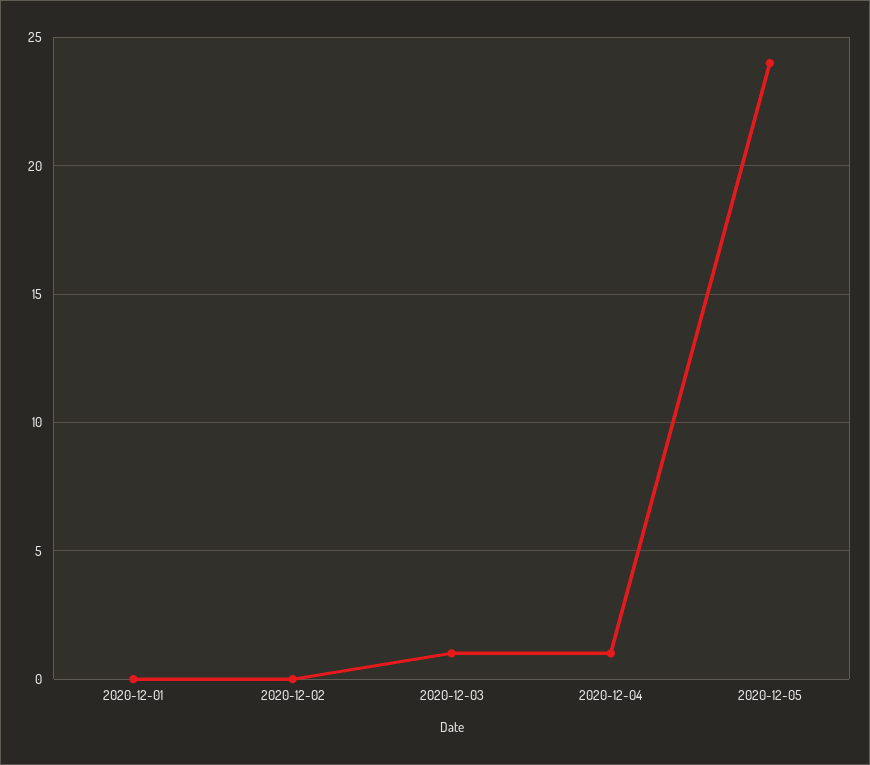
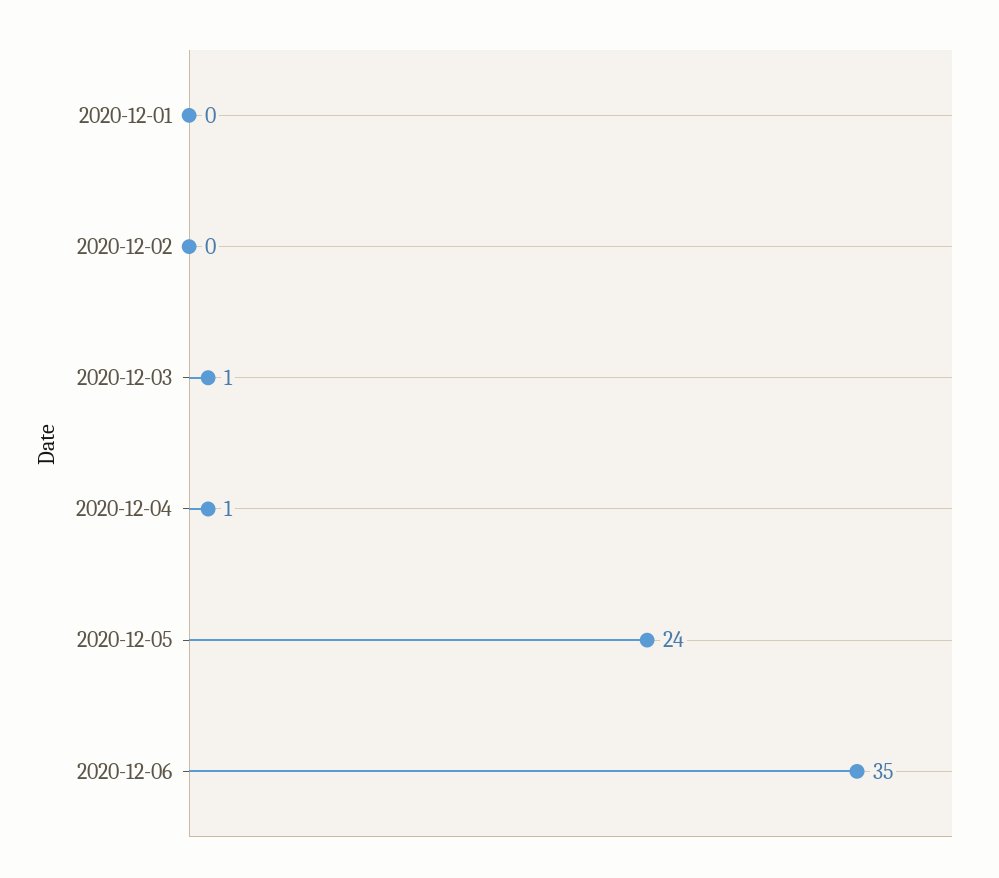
2020-12-06: none -> 35

